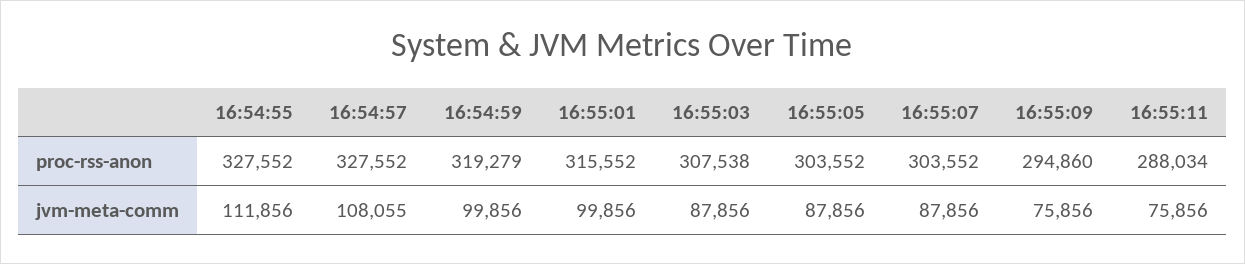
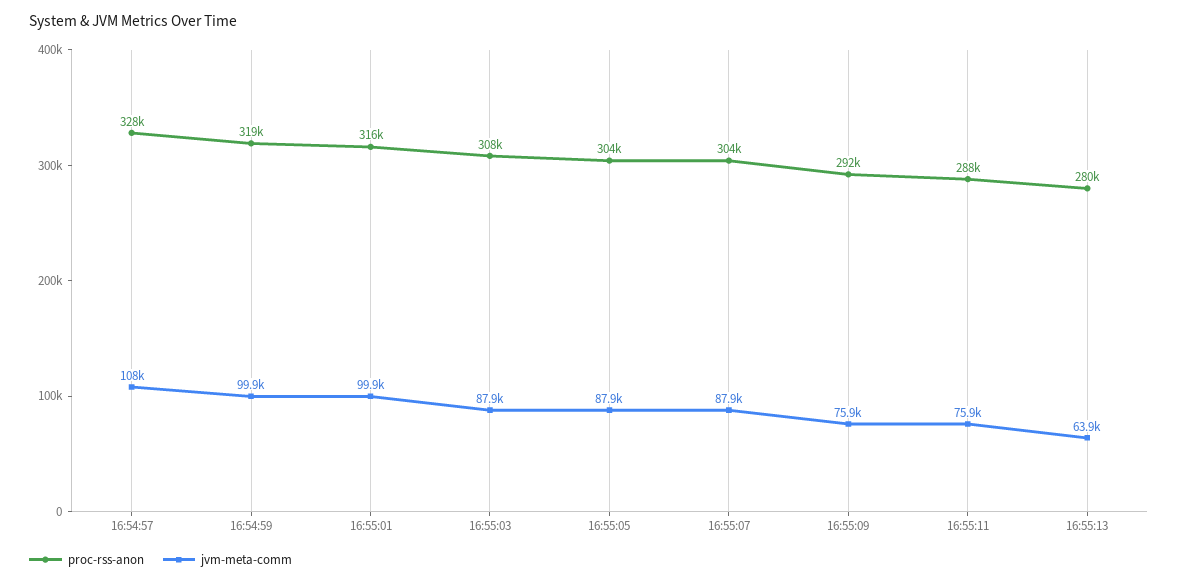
proc-rss-anon, 16:54:55: 327552 -> none
proc-rss-anon, 16:55:09: 294860 -> 292000
jvm-meta-comm, 16:54:55: 111856 -> none
proc-rss-anon, 16:55:13: none -> 280000
jvm-meta-comm, 16:55:13: none -> 63900

